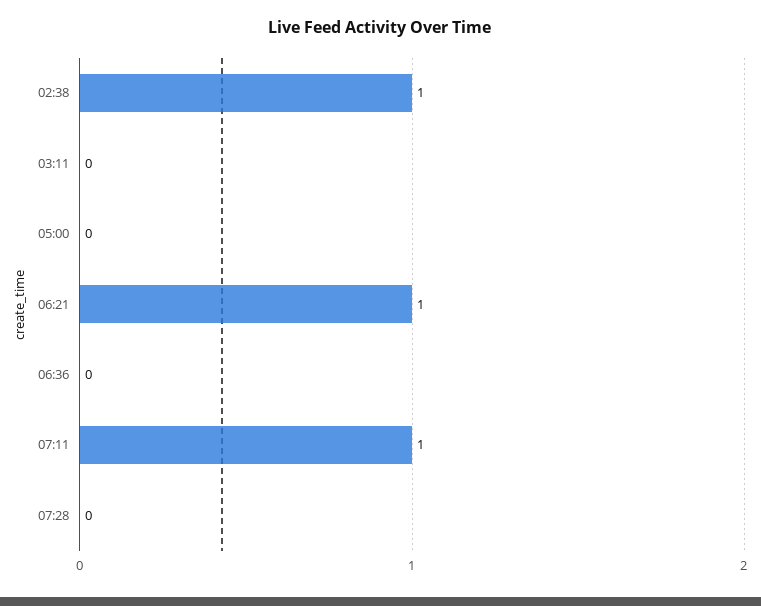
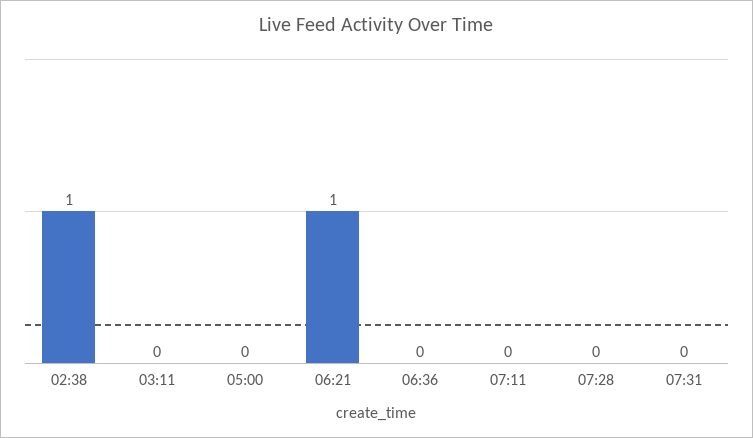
07:11: 1 -> 0
07:31: none -> 0

